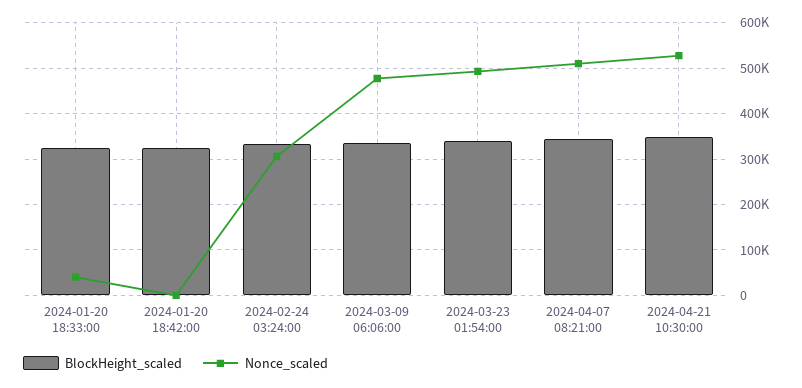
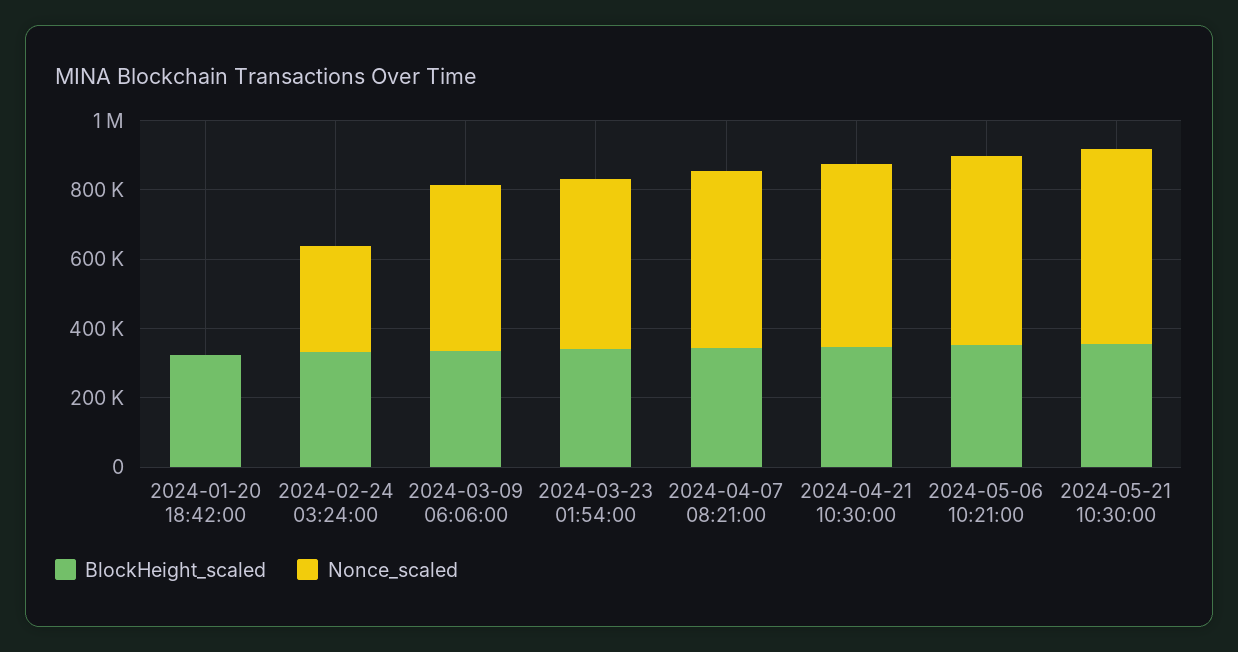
BlockHeight_scaled, 2024-01-20 18:33:00: 320000 -> none
Nonce_scaled, 2024-01-20 18:33:00: 40000 -> none
BlockHeight_scaled, 2024-05-06 10:21:00: none -> 350000
Nonce_scaled, 2024-05-06 10:21:00: none -> 550000
BlockHeight_scaled, 2024-05-21 10:30:00: none -> 350000
Nonce_scaled, 2024-05-21 10:30:00: none -> 550000

